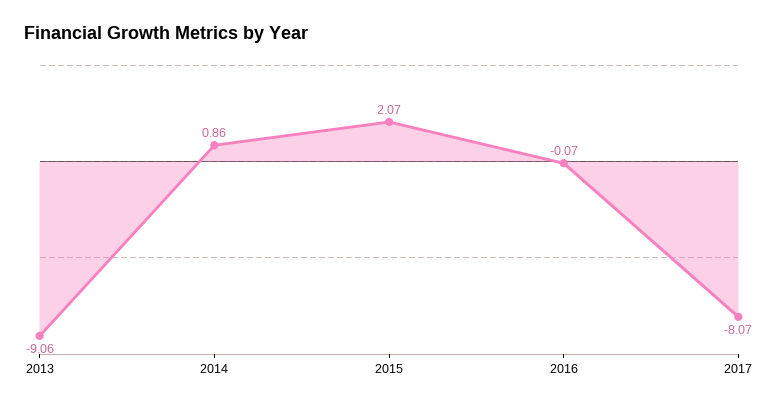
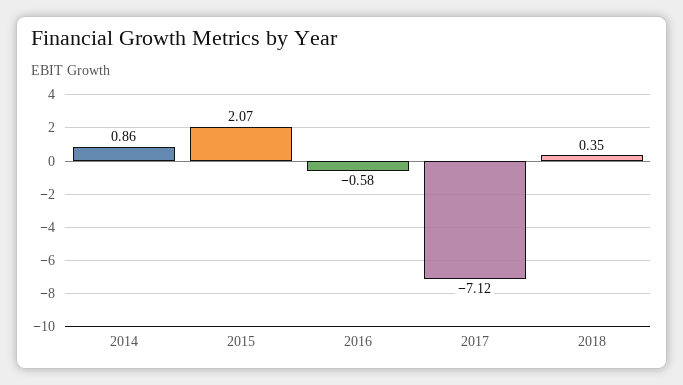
2013: -9.06 -> none
2016: -0.07 -> -0.58
2017: -8.07 -> -7.12
2018: none -> 0.35

